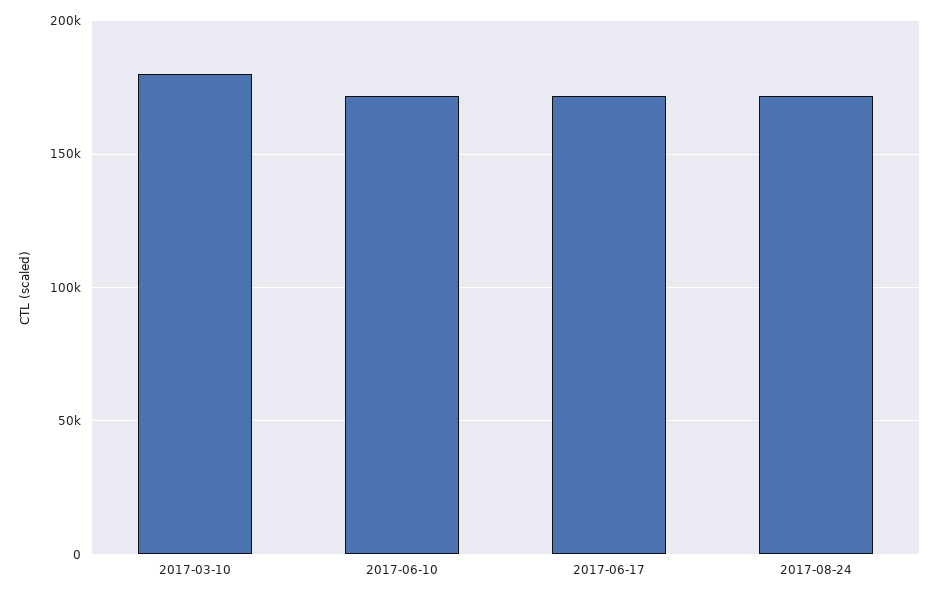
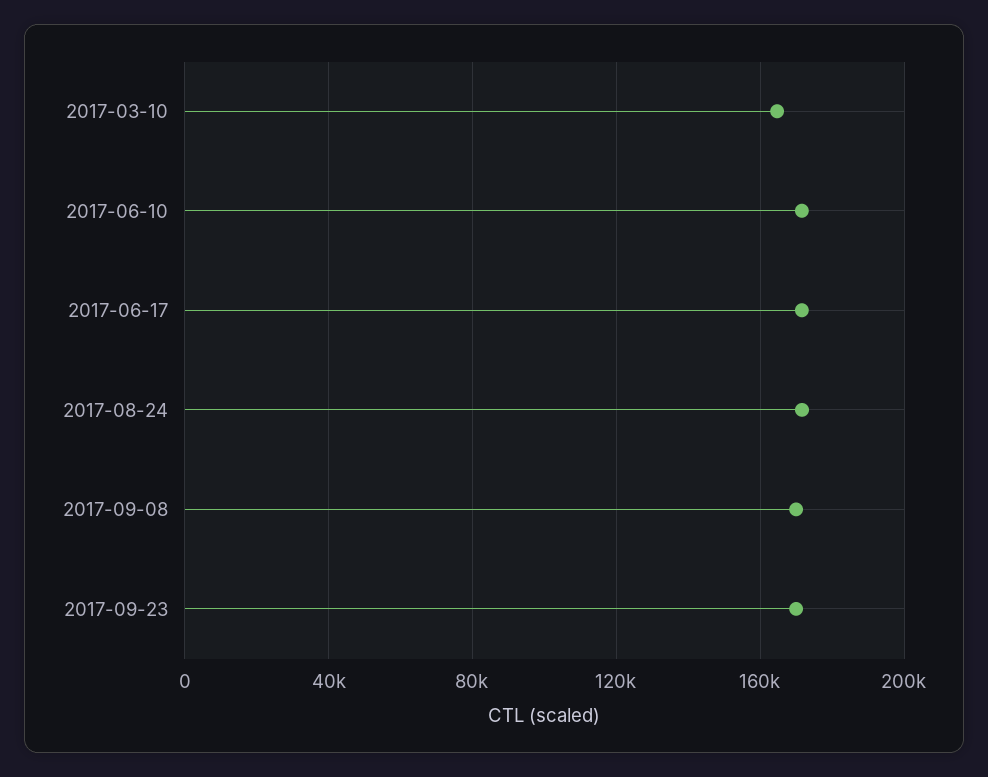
2017-03-10: 180000 -> 165000
2017-09-08: none -> 170000
2017-09-23: none -> 170000

